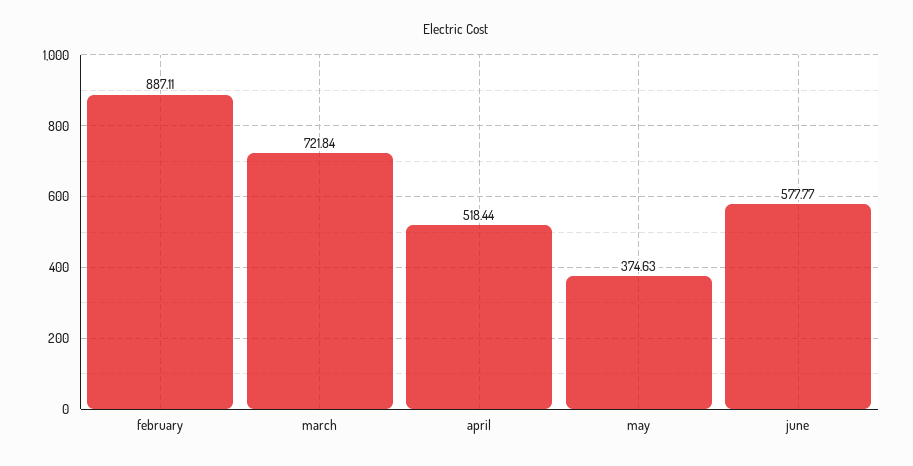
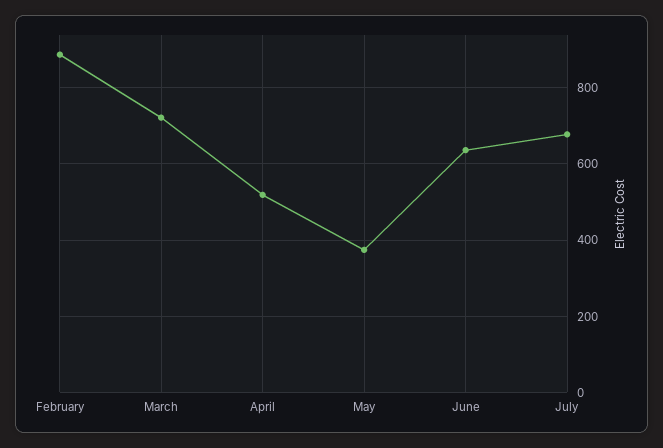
june: 577.77 -> 640
July: none -> 680

